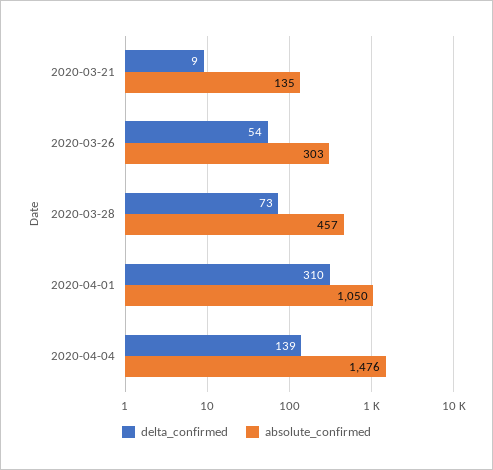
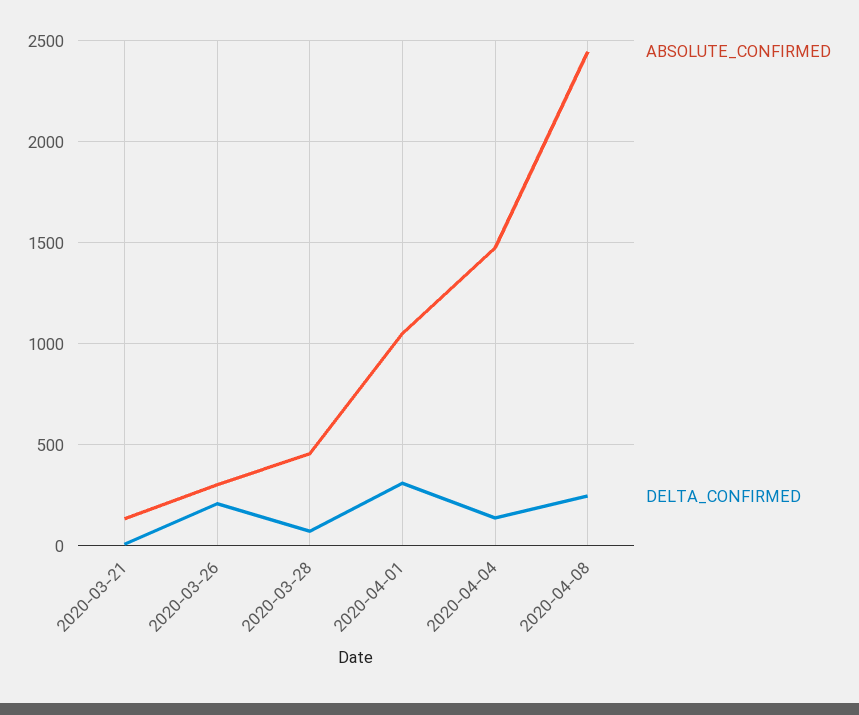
delta_confirmed, 2020-03-26: 54 -> 200
absolute_confirmed, 2020-04-08: none -> 2450
delta_confirmed, 2020-04-08: none -> 250

